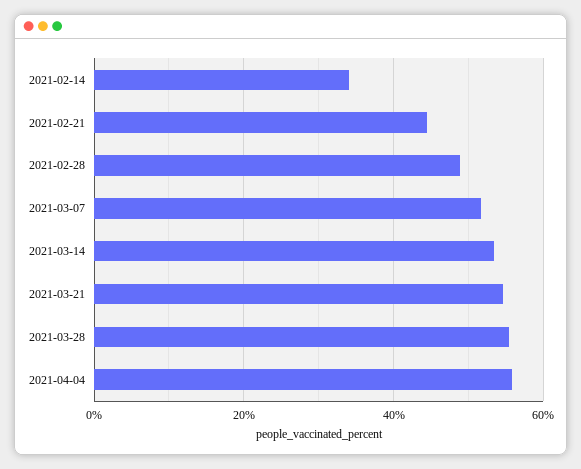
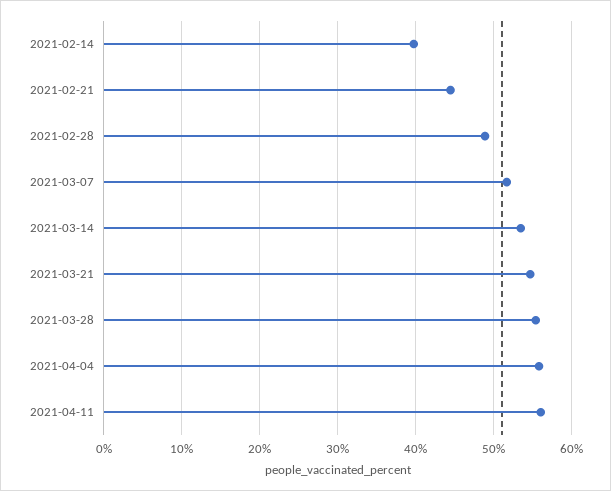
2021-02-14: 34 -> 40
2021-04-11: none -> 56

